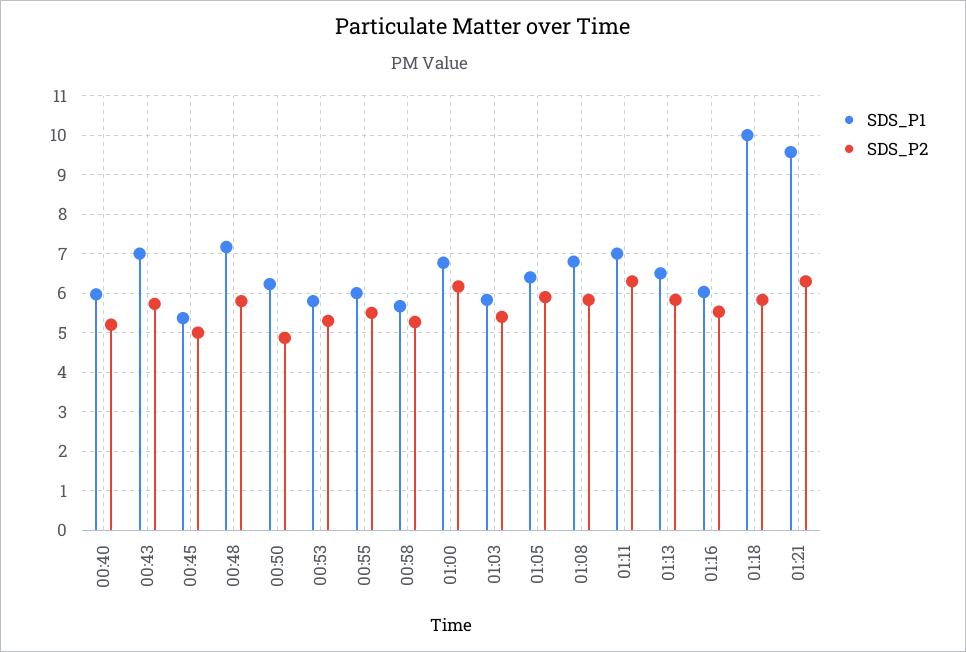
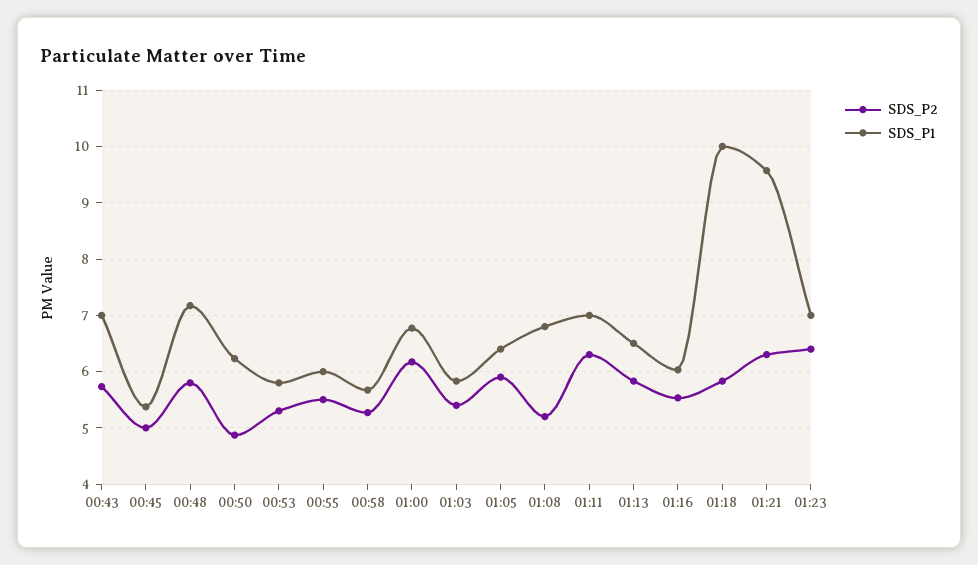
SDS_P1, 00:40: 6 -> none
SDS_P2, 00:40: 5.2 -> none
SDS_P2, 01:08: 5.8 -> 5.2
SDS_P2, 01:23: none -> 6.4
SDS_P1, 01:23: none -> 7

